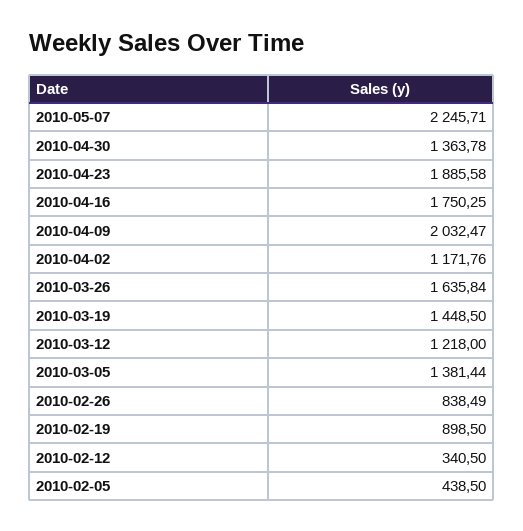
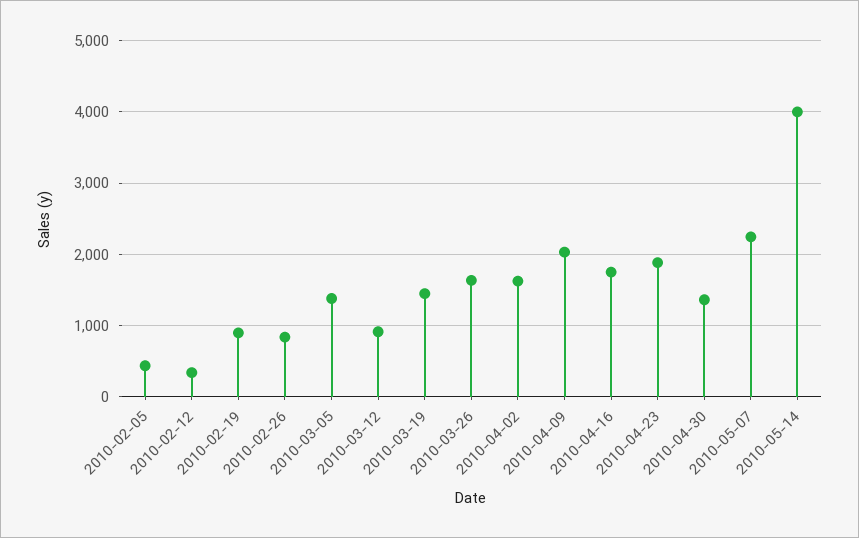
2010-04-02: 1171.76 -> 1600
2010-03-12: 1218 -> 900
2010-05-14: none -> 4000

